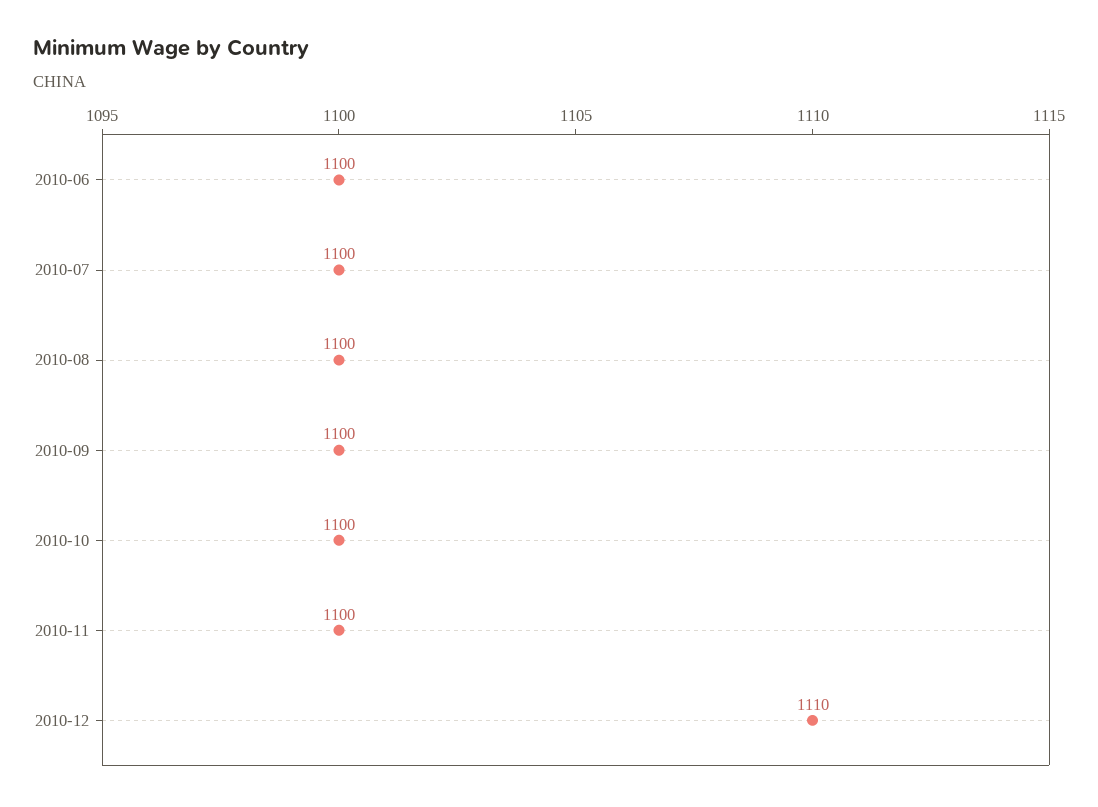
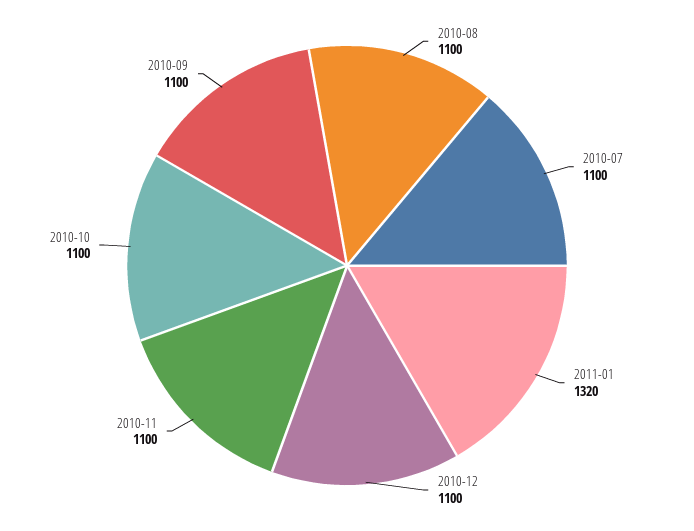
2010-06: 1100 -> none
2010-12: 1110 -> 1100
2011-01: none -> 1320

